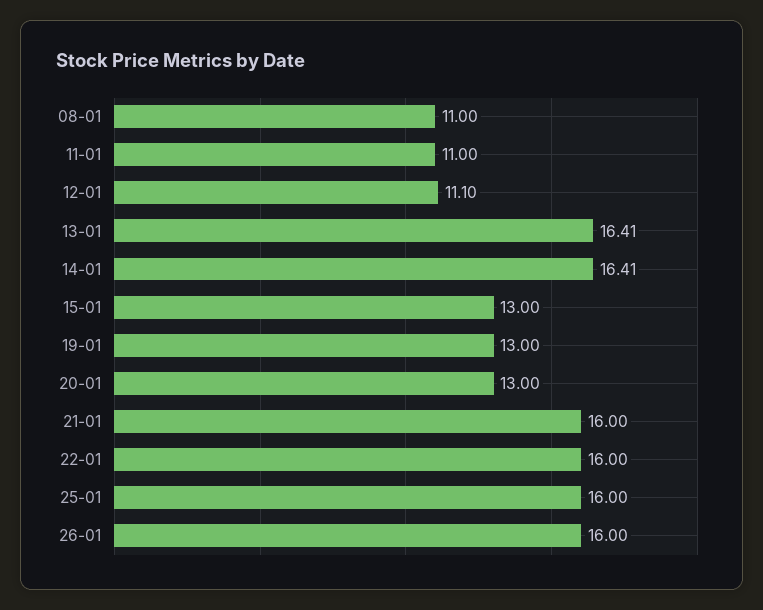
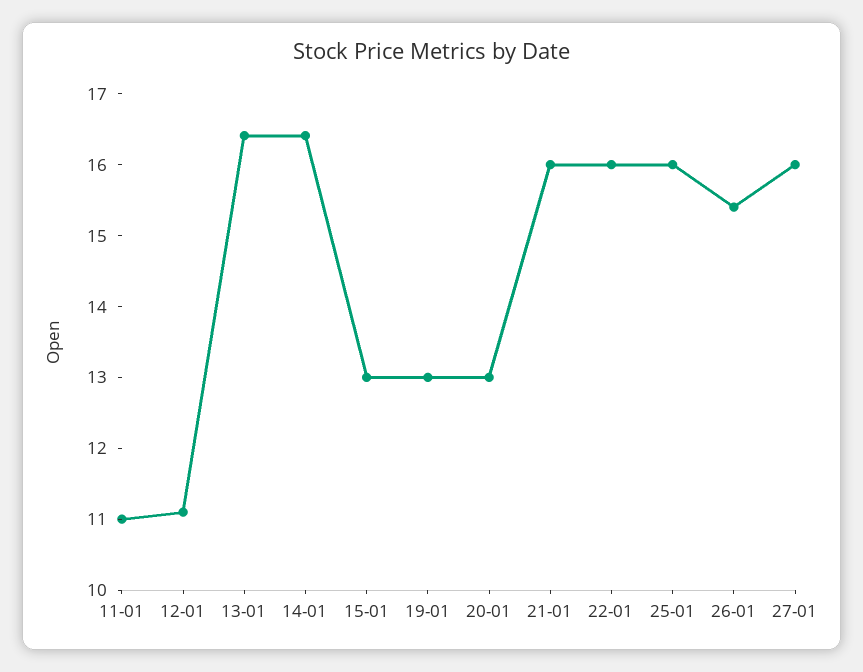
08-01: 11 -> none
26-01: 16 -> 15.4
27-01: none -> 16

